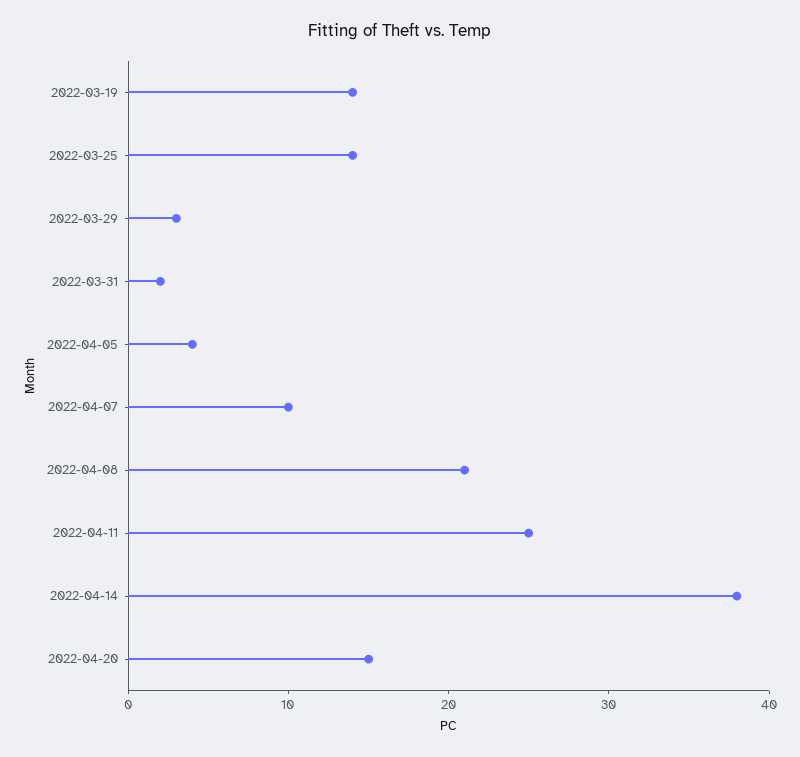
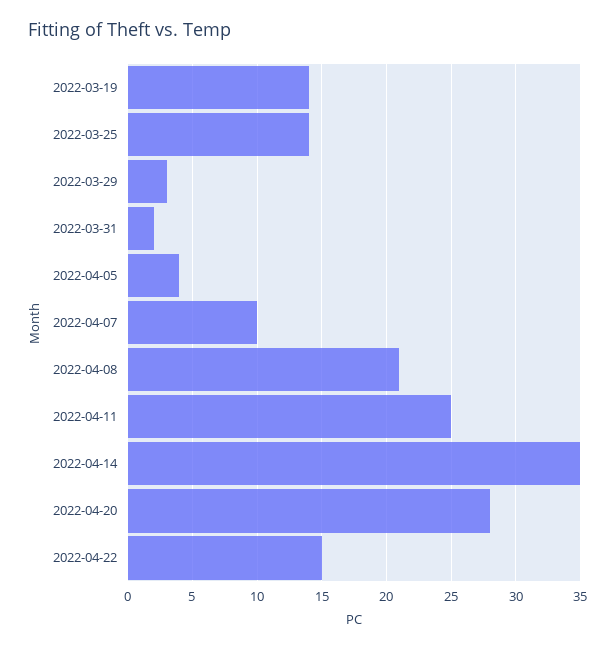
2022-04-14: 38 -> 35
2022-04-20: 15 -> 28
2022-04-22: none -> 15

